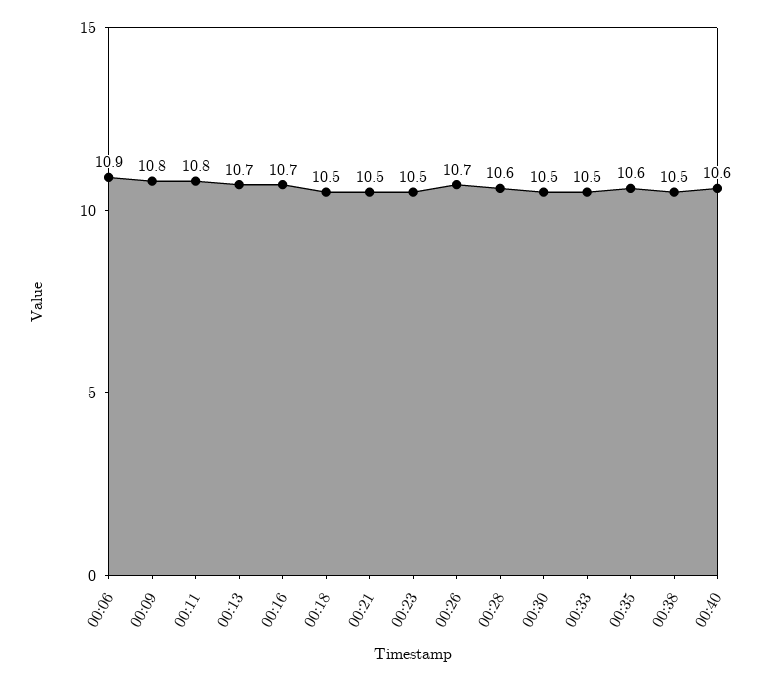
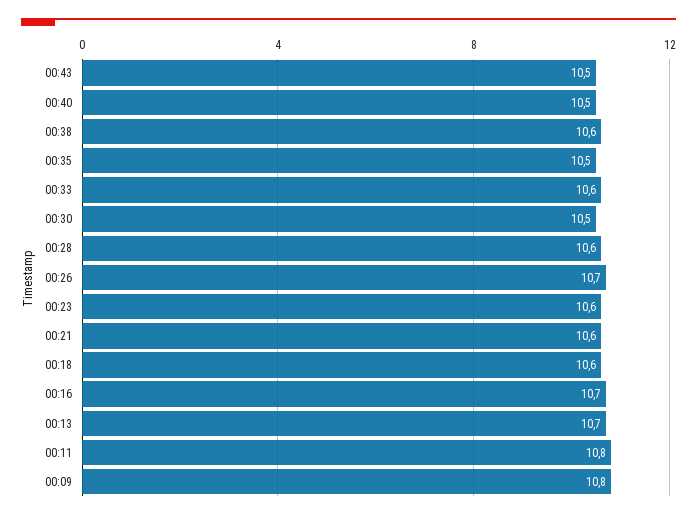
00:06: 10.9 -> none
00:18: 10.5 -> 10.6
00:21: 10.5 -> 10.6
00:23: 10.5 -> 10.6
00:33: 10.5 -> 10.6
00:35: 10.6 -> 10.5
00:38: 10.5 -> 10.6
00:40: 10.6 -> 10.5
00:43: none -> 10.5

